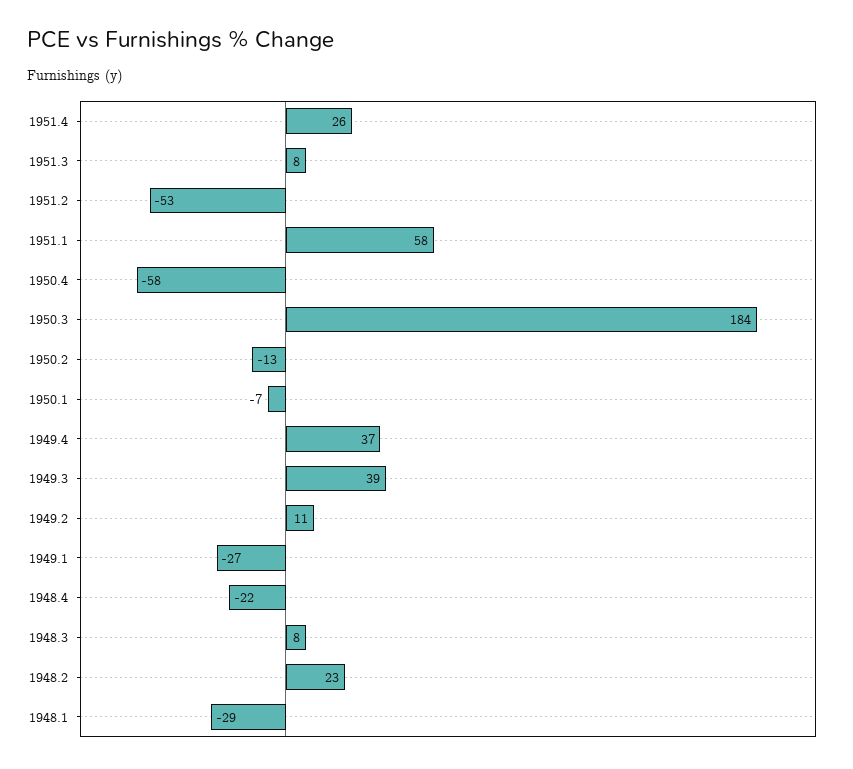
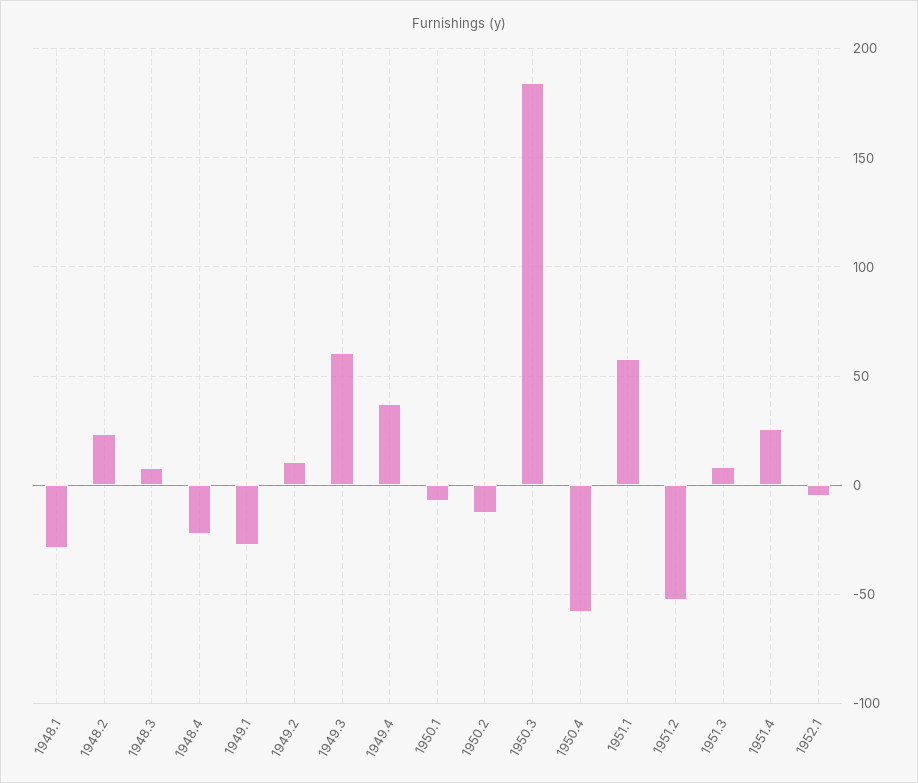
1949.3: 39 -> 60
1952.1: none -> -5

